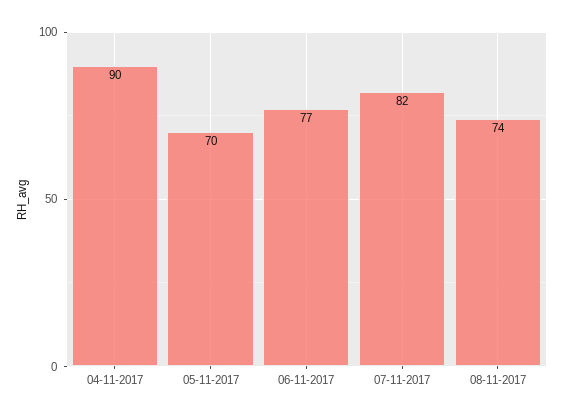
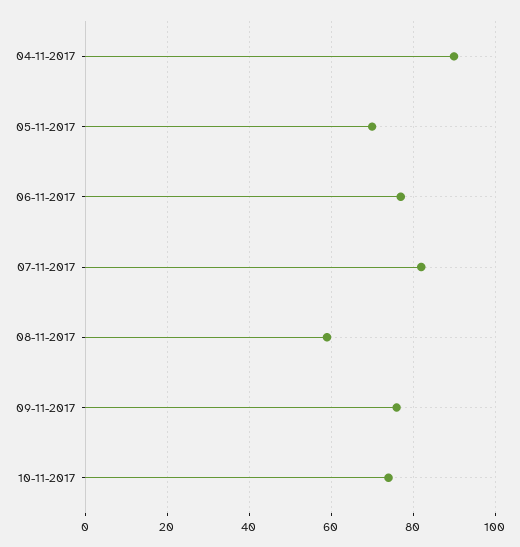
08-11-2017: 74 -> 60
09-11-2017: none -> 75
10-11-2017: none -> 75

